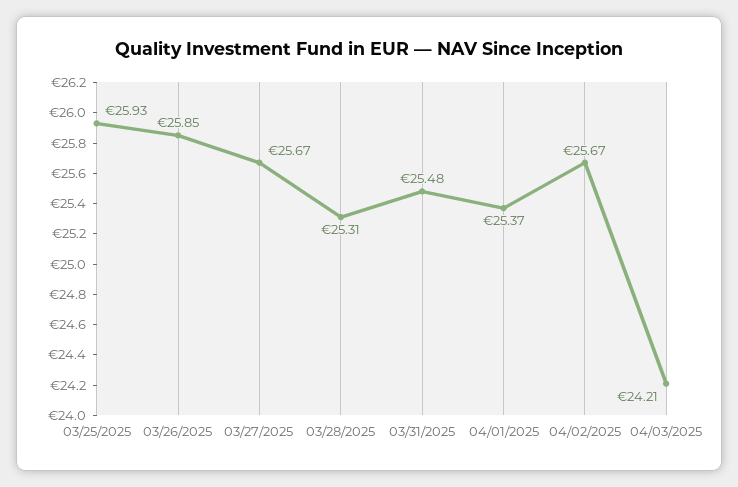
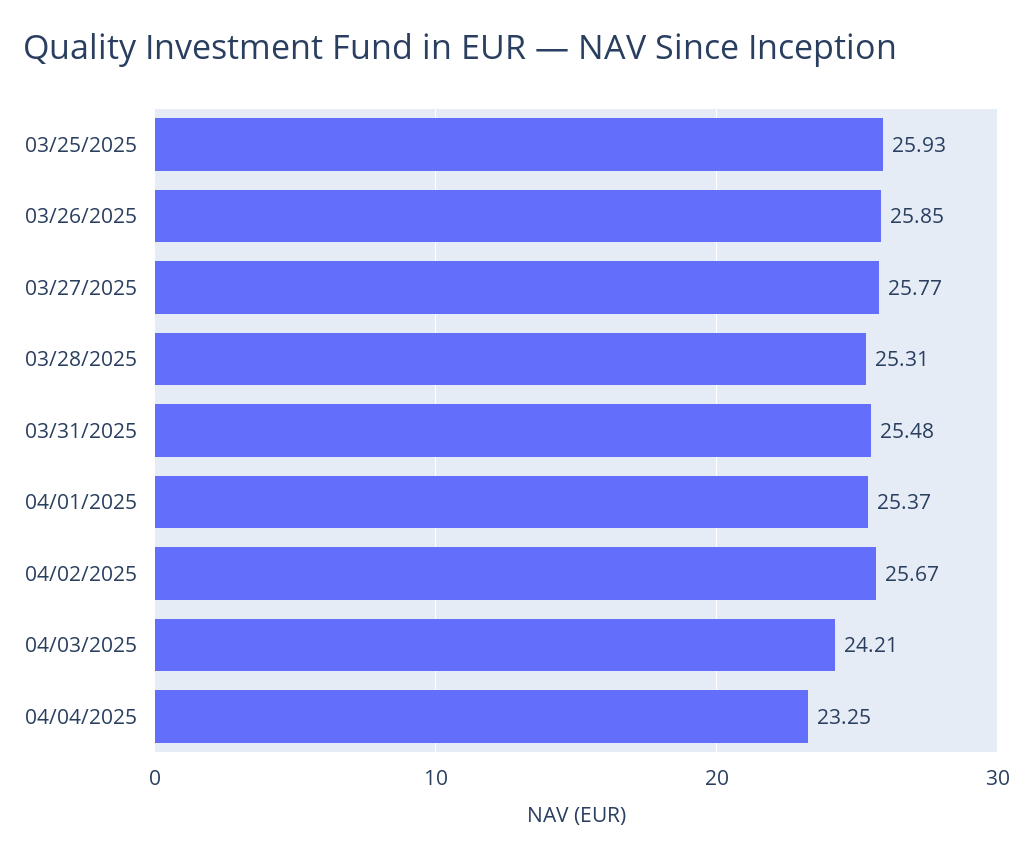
03/27/2025: 25.67 -> 25.77
04/04/2025: none -> 23.25

